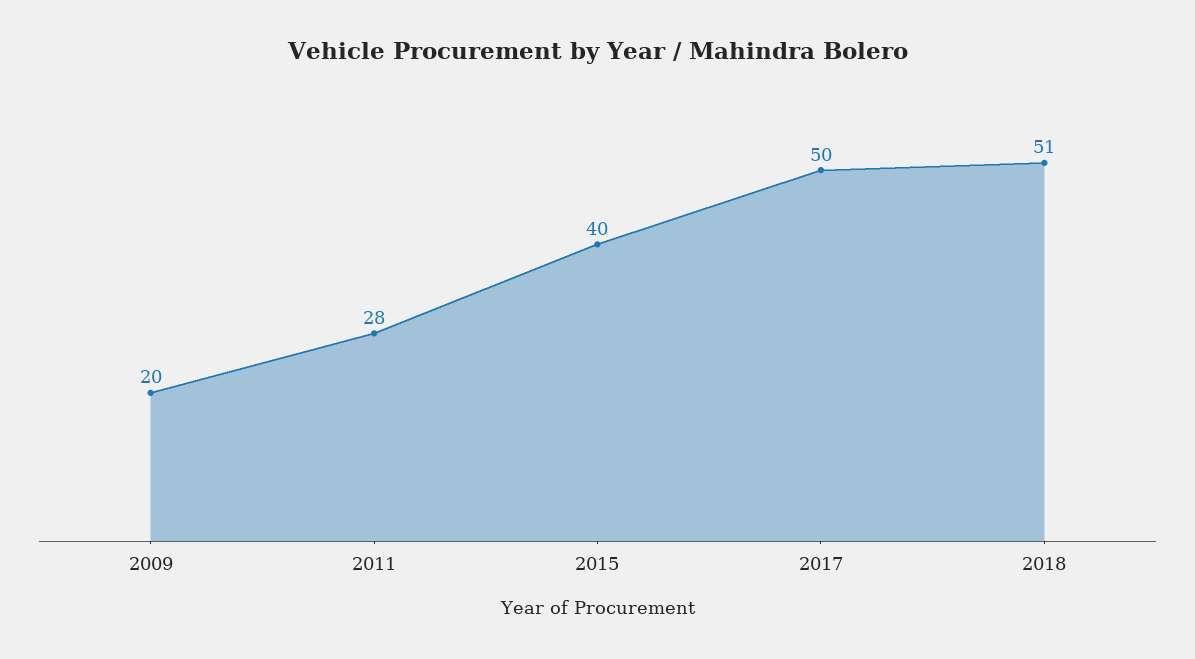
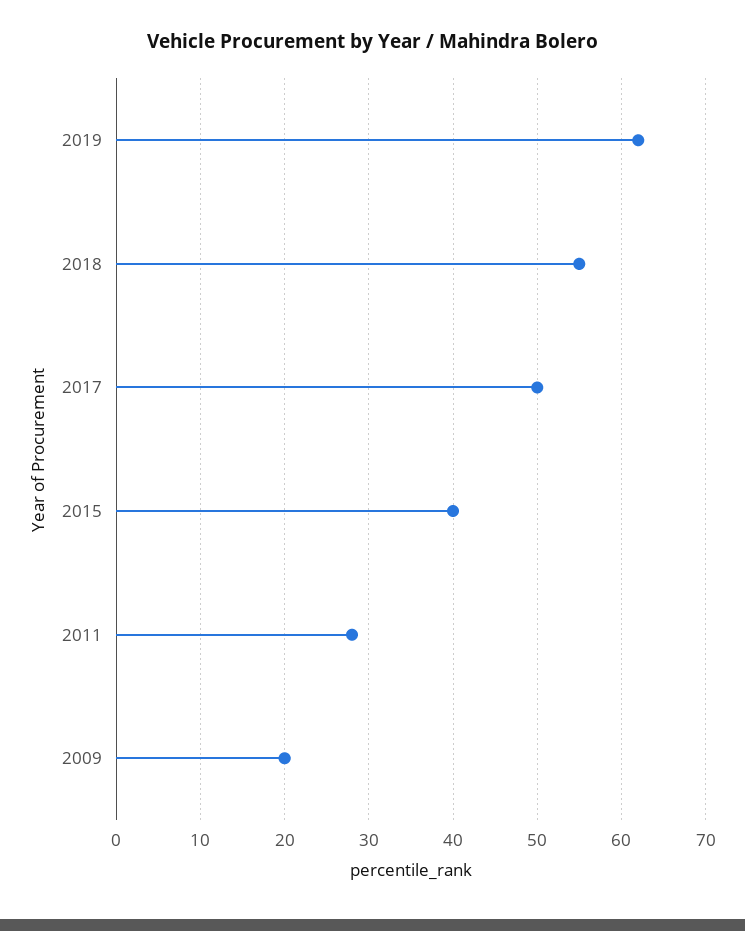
2018: 51 -> 55
2019: none -> 62

